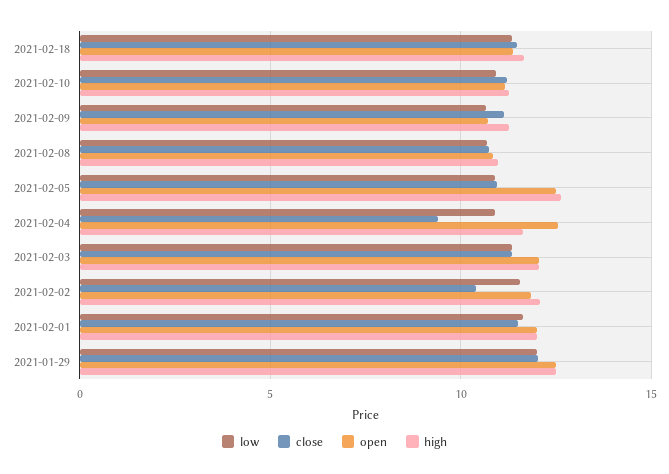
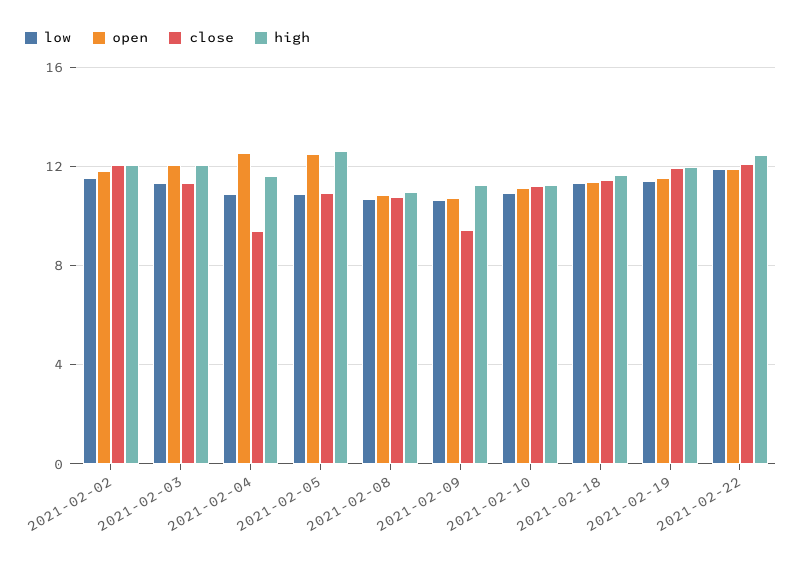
close, 2021-02-09: 11 -> 9.5
close, 2021-02-02: 10.5 -> 12
low, 2021-02-01: 11.5 -> none
close, 2021-02-01: 11.5 -> none
open, 2021-02-01: 12 -> none
high, 2021-02-01: 12 -> none
low, 2021-01-29: 12 -> none
close, 2021-01-29: 12 -> none
open, 2021-01-29: 12.5 -> none
high, 2021-01-29: 12.5 -> none
low, 2021-02-19: none -> 11.5
open, 2021-02-19: none -> 11.5
close, 2021-02-19: none -> 12
high, 2021-02-19: none -> 12
low, 2021-02-22: none -> 12
open, 2021-02-22: none -> 12
close, 2021-02-22: none -> 12
high, 2021-02-22: none -> 12.5

